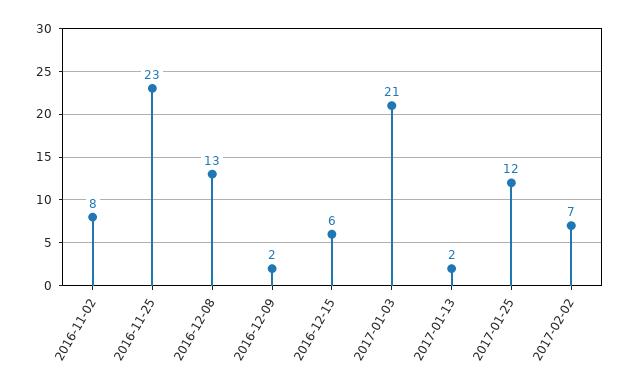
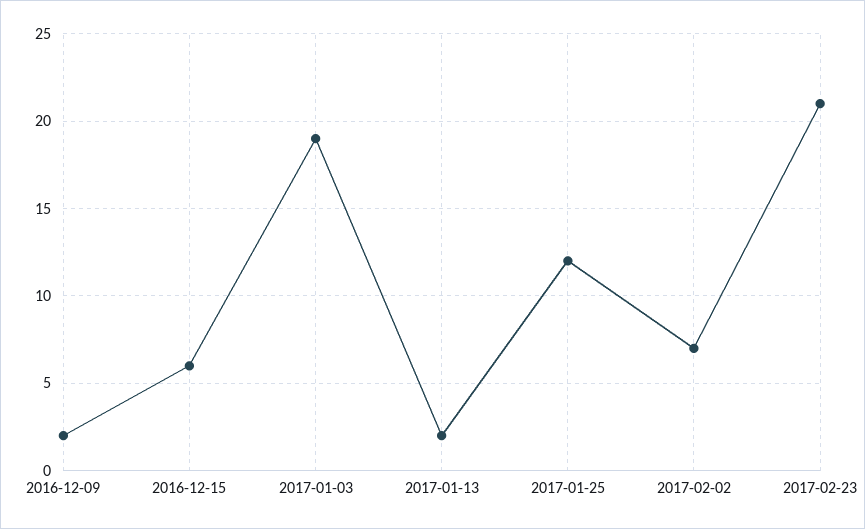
2016-11-02: 8 -> none
2016-11-25: 23 -> none
2016-12-08: 13 -> none
2017-01-03: 21 -> 19
2017-02-23: none -> 21

